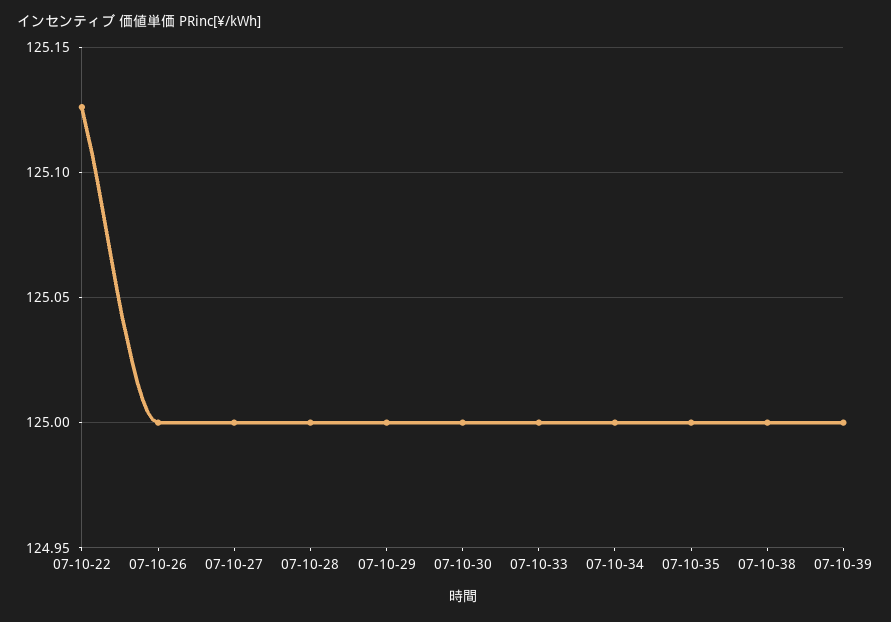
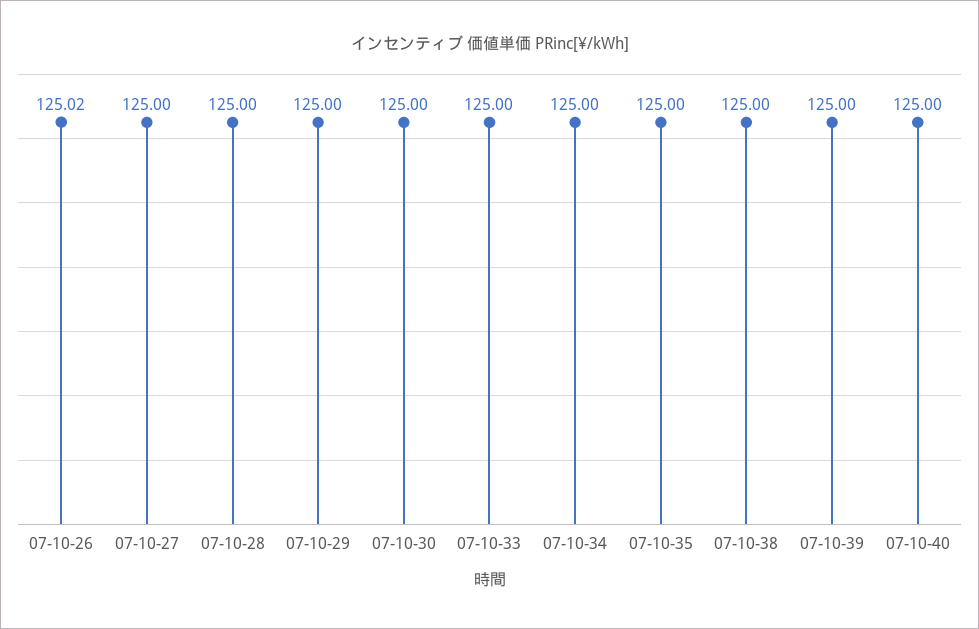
07-10-22: 125.125 -> none
07-10-26: 125 -> 125.02
07-10-40: none -> 125

